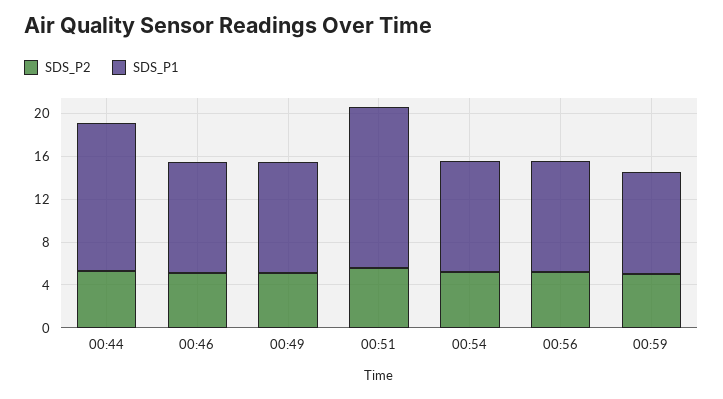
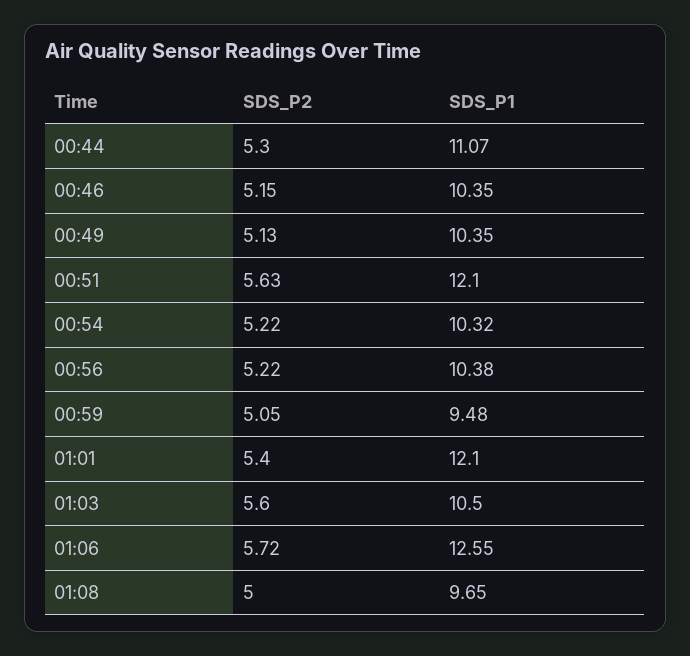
SDS_P1, 00:44: 14 -> 11.07
SDS_P1, 00:51: 15 -> 12.1
SDS_P2, 01:01: none -> 5.4
SDS_P1, 01:01: none -> 12.1
SDS_P2, 01:03: none -> 5.6
SDS_P1, 01:03: none -> 10.5
SDS_P2, 01:06: none -> 5.72
SDS_P1, 01:06: none -> 12.55
SDS_P2, 01:08: none -> 5
SDS_P1, 01:08: none -> 9.65

